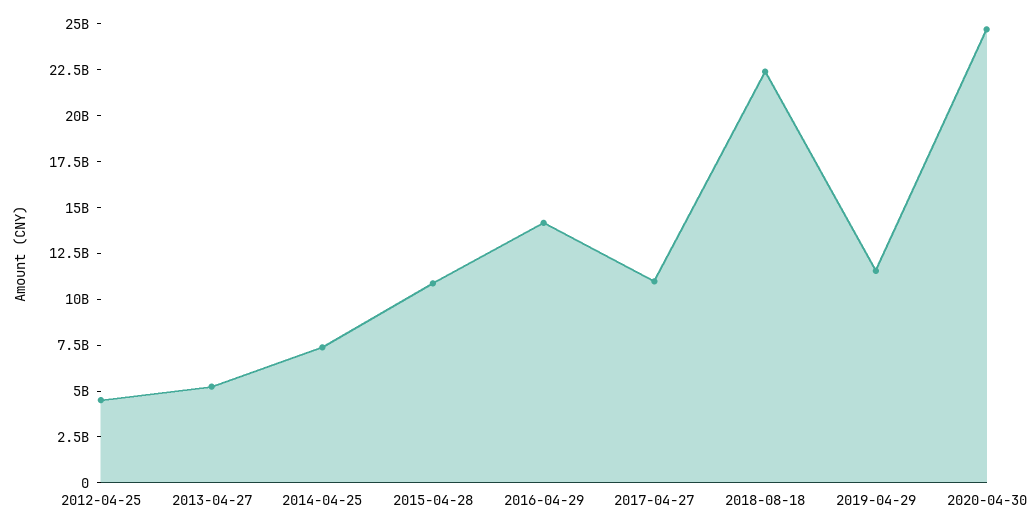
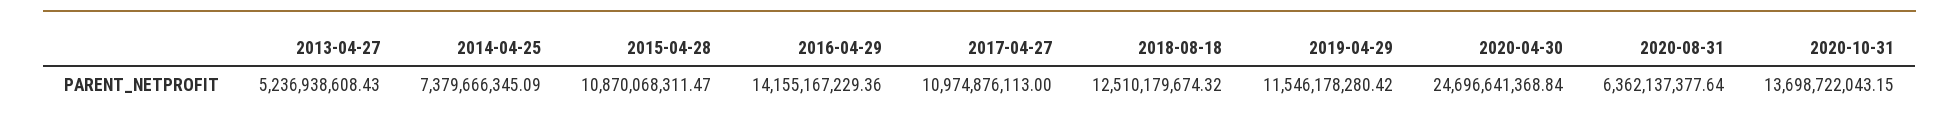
2012-04-25: 4500000000 -> none
2018-08-18: 22500000000 -> 12510179674.32
2020-08-31: none -> 6362137377.64
2020-10-31: none -> 13698722043.15

